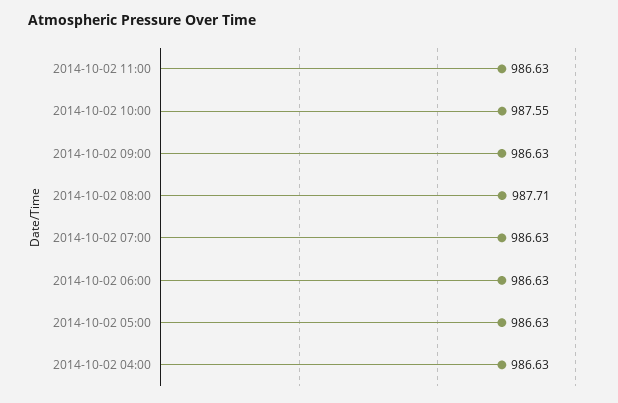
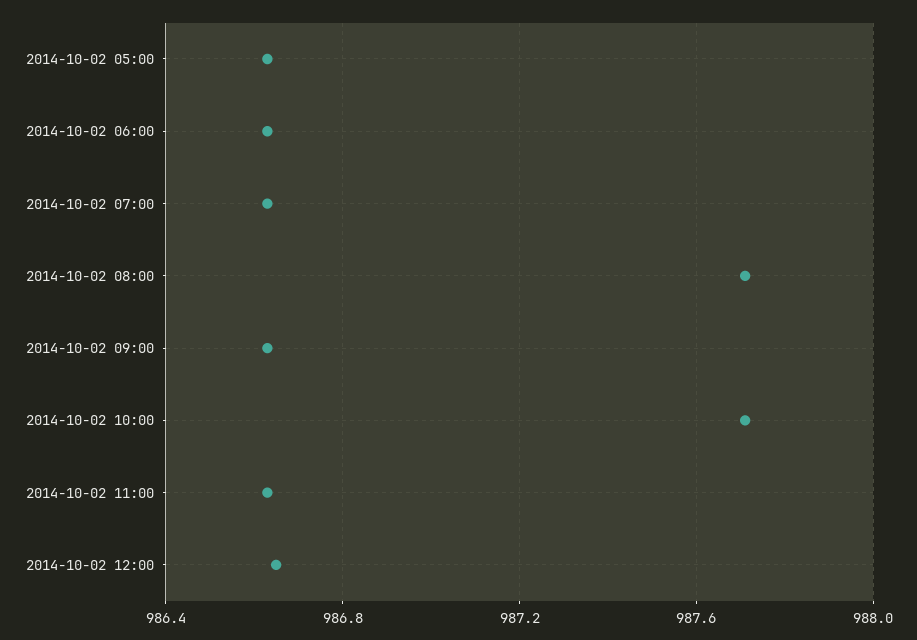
2014-10-02 10:00: 987.55 -> 987.7
2014-10-02 04:00: 986.63 -> none
2014-10-02 12:00: none -> 986.65

